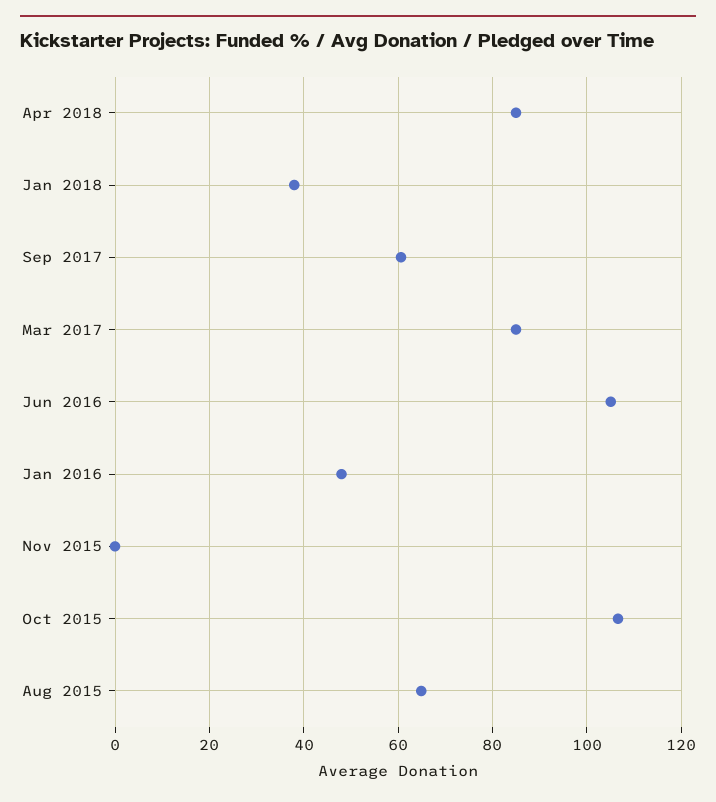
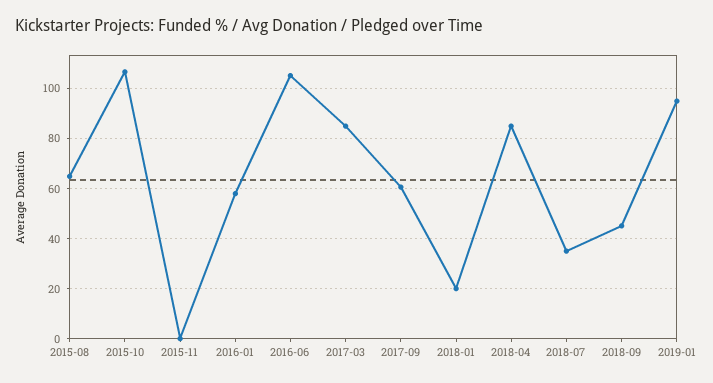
Jan 2018: 38 -> 20
Jan 2016: 48 -> 57.5
2018-07: none -> 35
2018-09: none -> 45
2019-01: none -> 95

